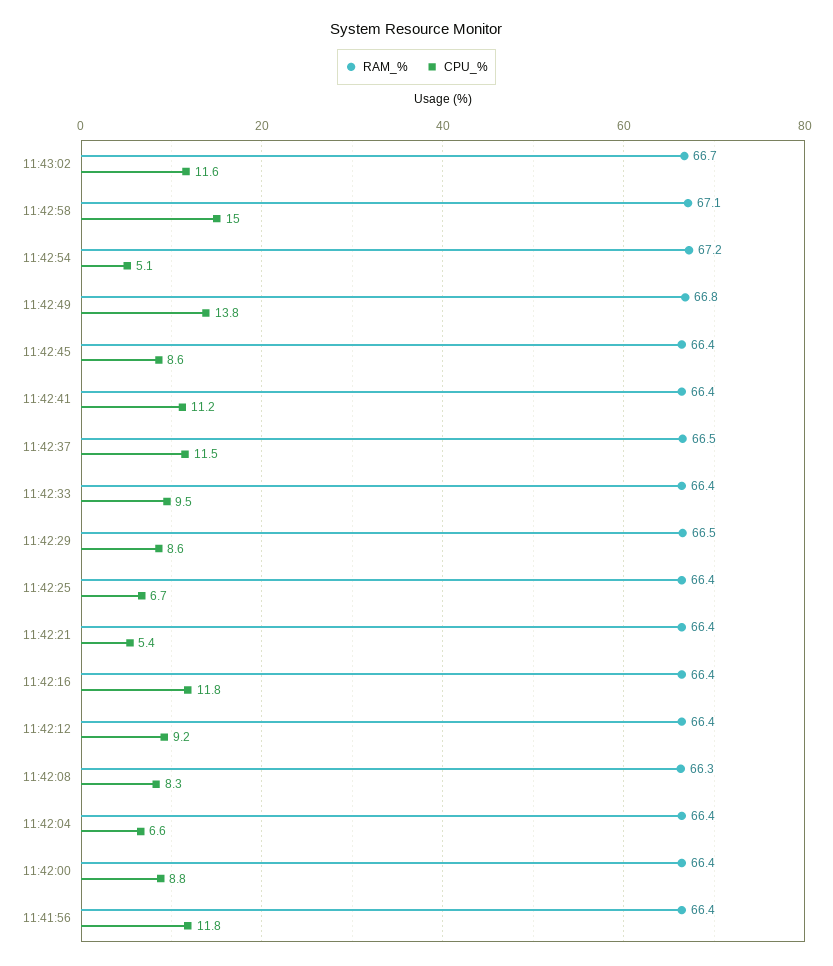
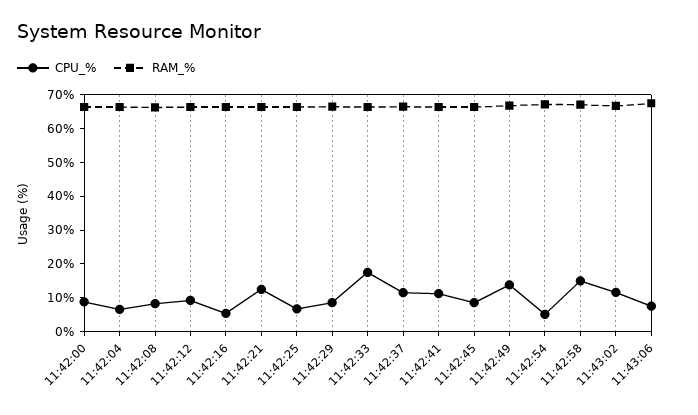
CPU_%, 11:42:33: 9.5 -> 17.5
CPU_%, 11:42:21: 5.4 -> 12.5
CPU_%, 11:42:16: 11.8 -> 5
RAM_%, 11:41:56: 66.4 -> none
CPU_%, 11:41:56: 11.8 -> none
CPU_%, 11:43:06: none -> 7.5
RAM_%, 11:43:06: none -> 67.5

